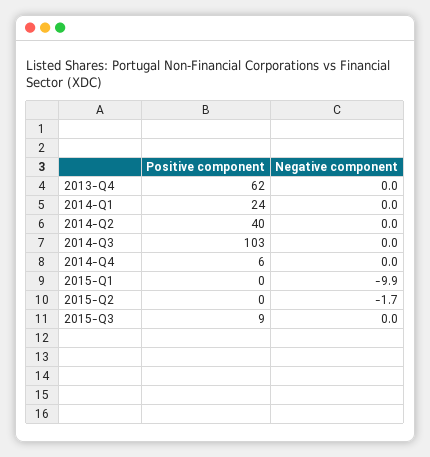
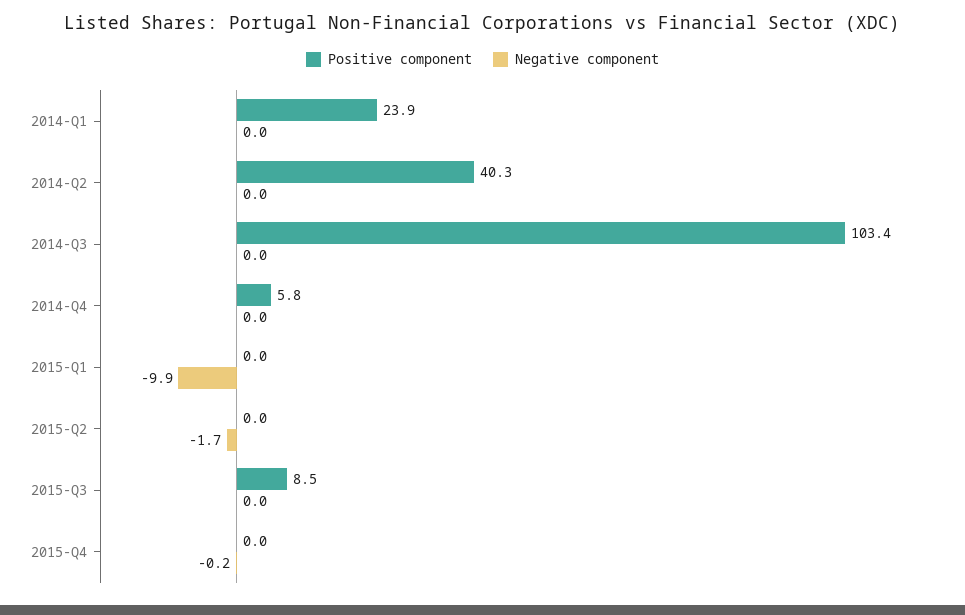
Positive component, 2013-Q4: 62 -> none
Negative component, 2013-Q4: 0 -> none
Positive component, 2015-Q4: none -> 0
Negative component, 2015-Q4: none -> -0.2

